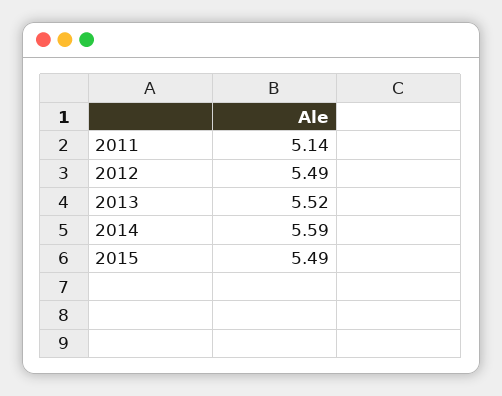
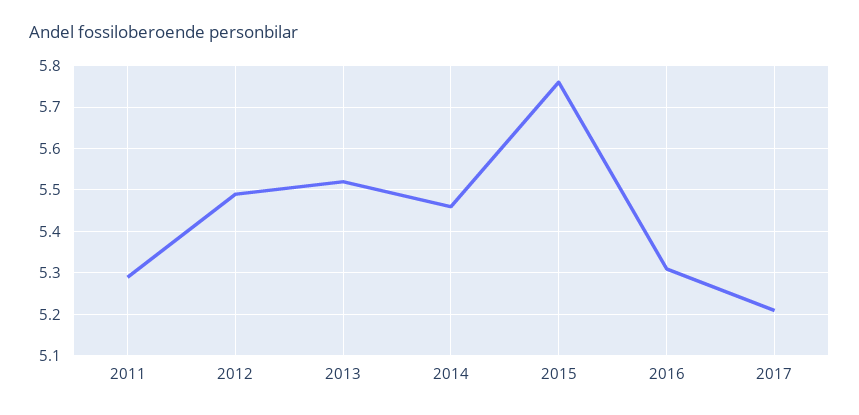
2011: 5.14 -> 5.3
2014: 5.59 -> 5.45
2015: 5.49 -> 5.75
2016: none -> 5.3
2017: none -> 5.2

